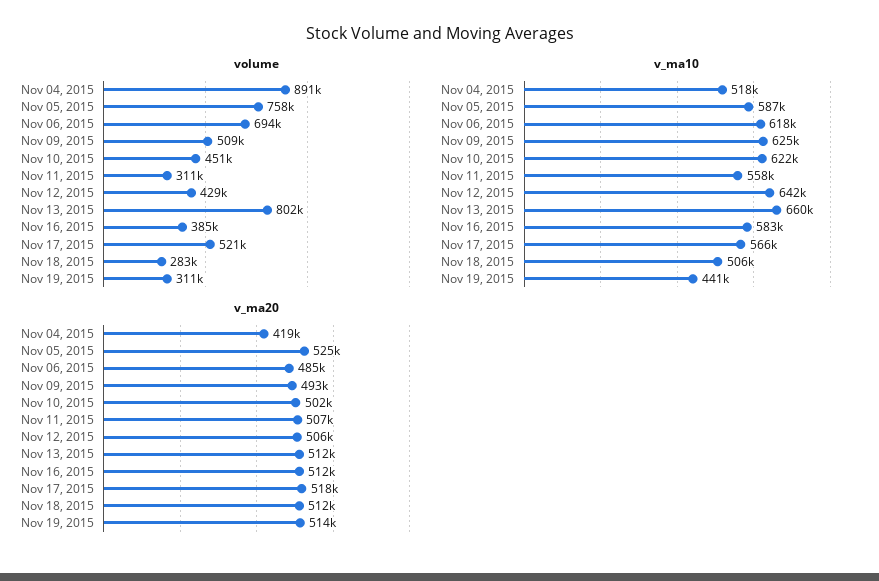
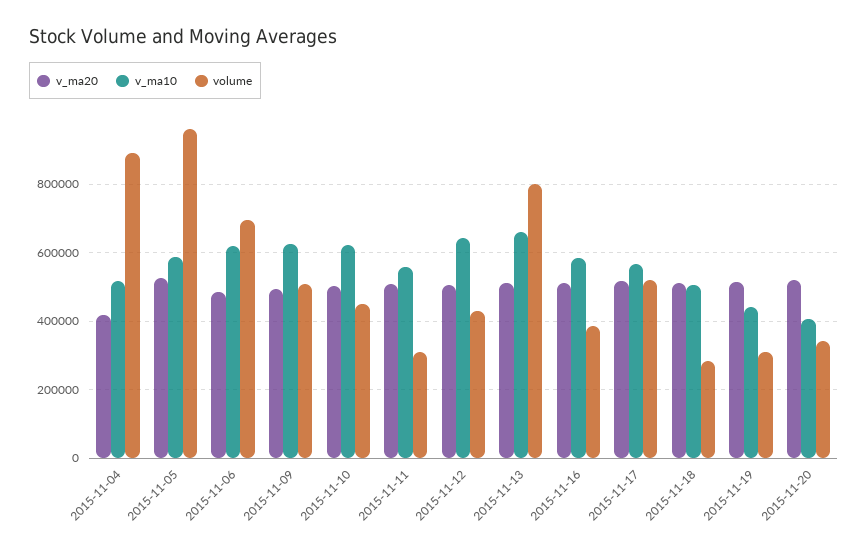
volume, Nov 05, 2015: 758000 -> 960000
v_ma20, 2015-11-20: none -> 520000
v_ma10, 2015-11-20: none -> 400000
volume, 2015-11-20: none -> 340000

